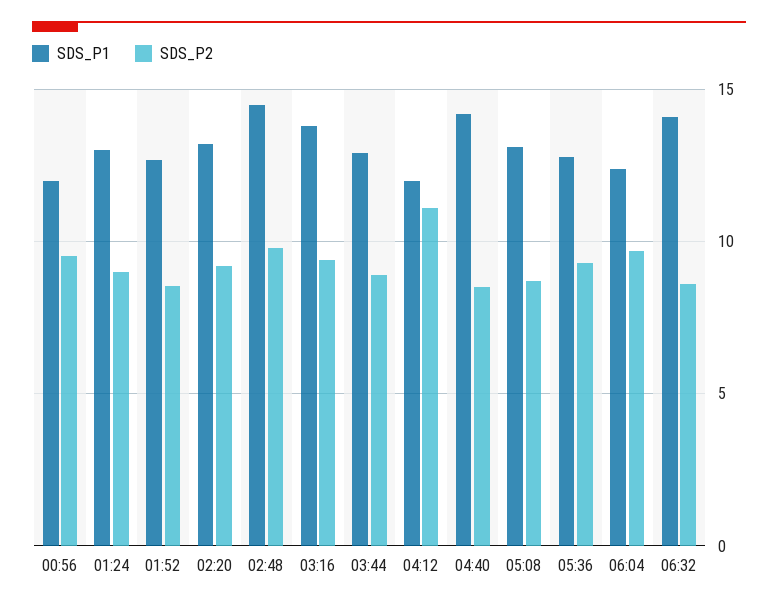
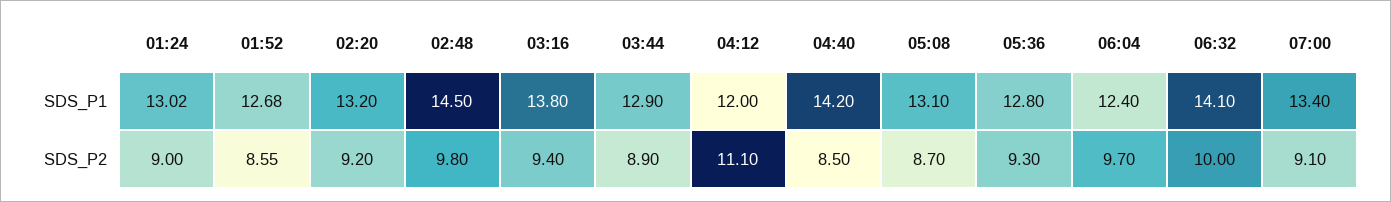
SDS_P1, 00:56: 12 -> none
SDS_P2, 00:56: 9.5 -> none
SDS_P2, 06:32: 8.5 -> 10
SDS_P1, 07:00: none -> 13.4
SDS_P2, 07:00: none -> 9.1

